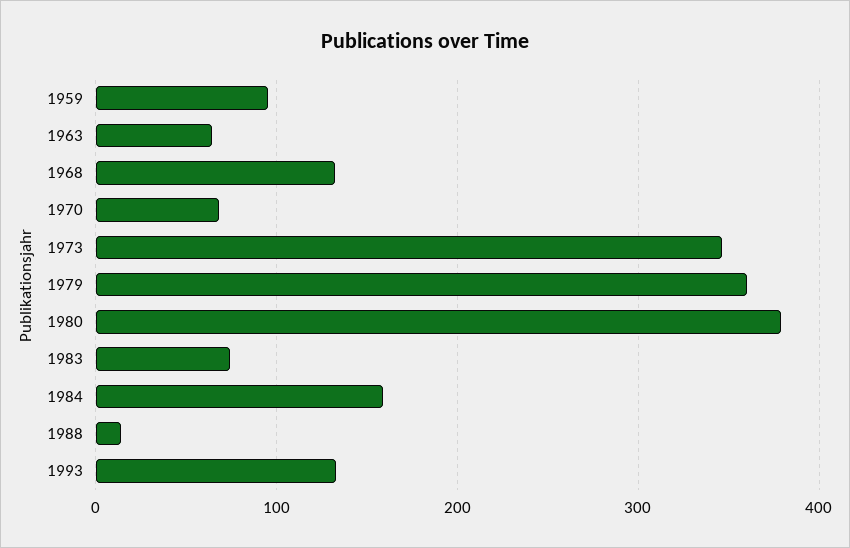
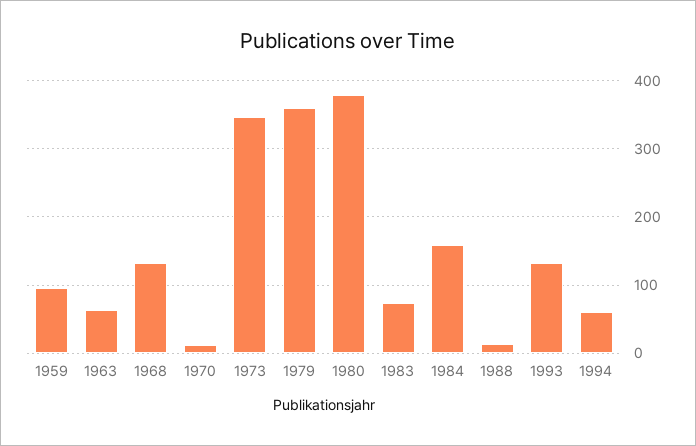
1970: 70 -> 10
1994: none -> 60

